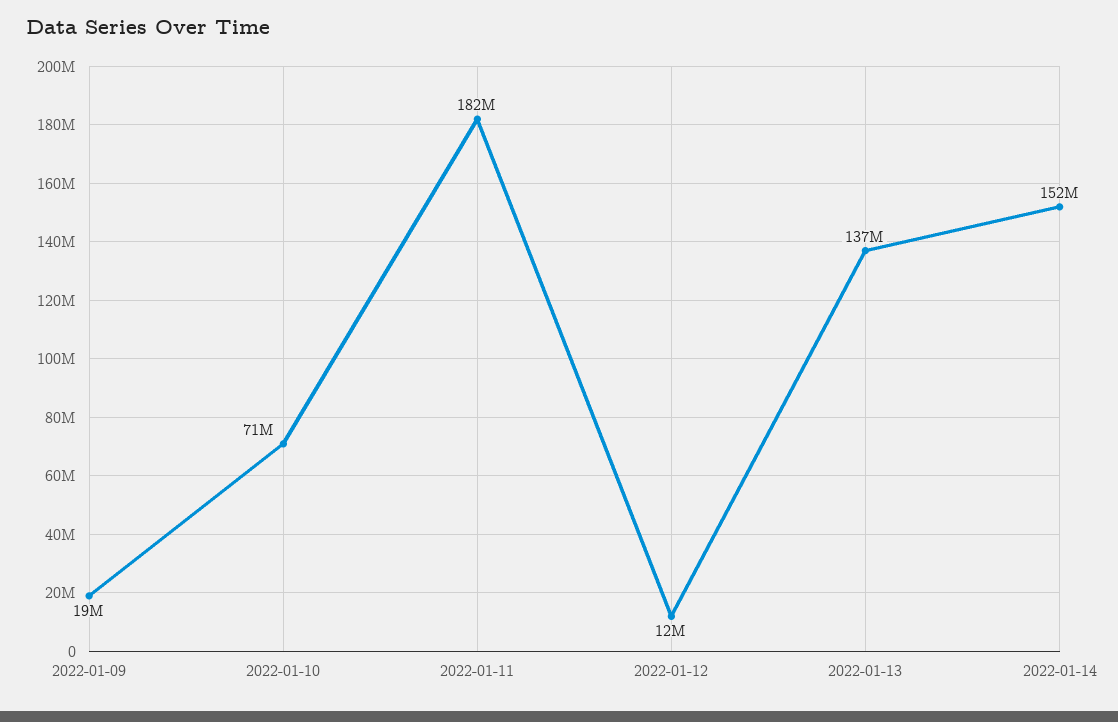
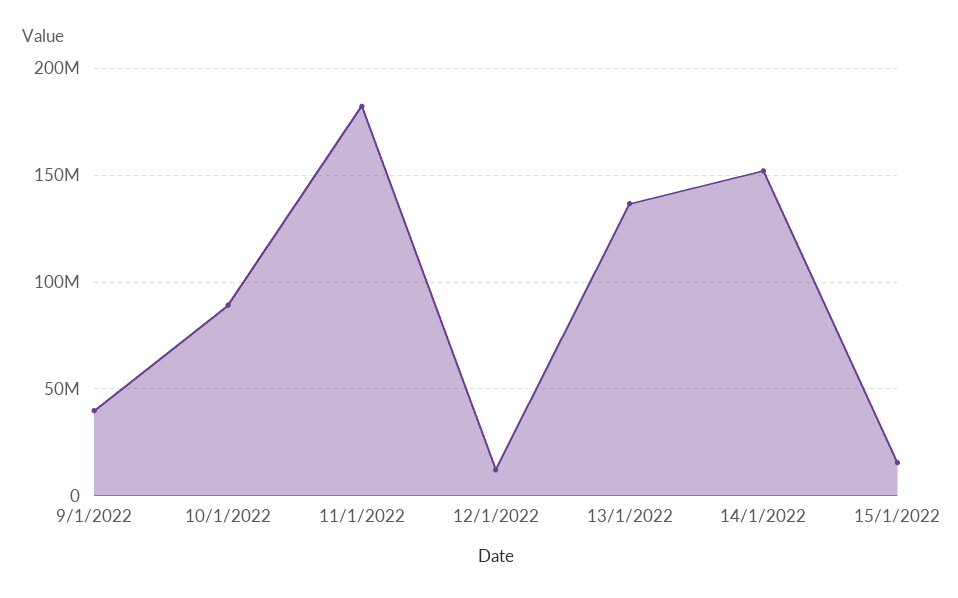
2022-01-09: 19000000 -> 40000000
2022-01-10: 71000000 -> 90000000
15/1/2022: none -> 15000000

